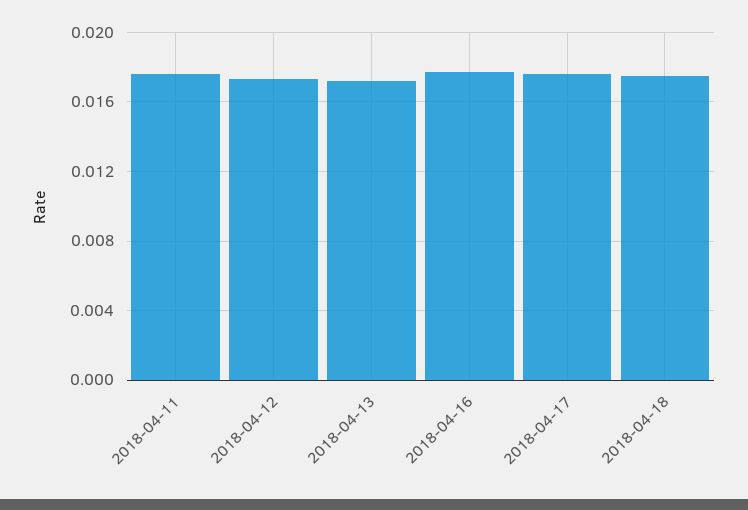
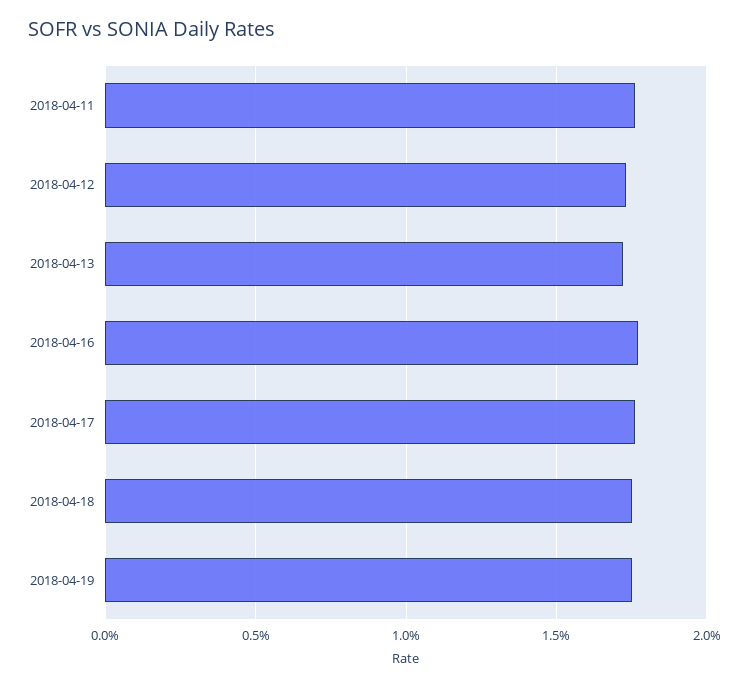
2018-04-19: none -> 0.0175

